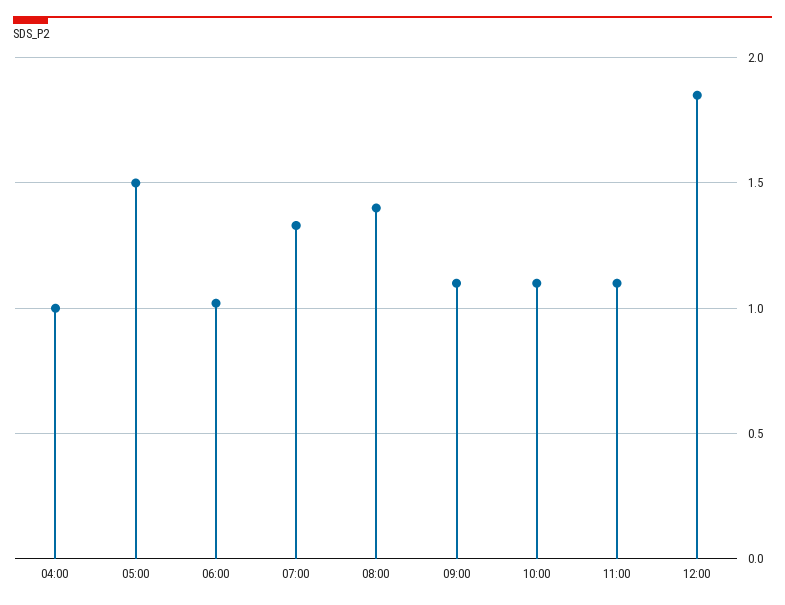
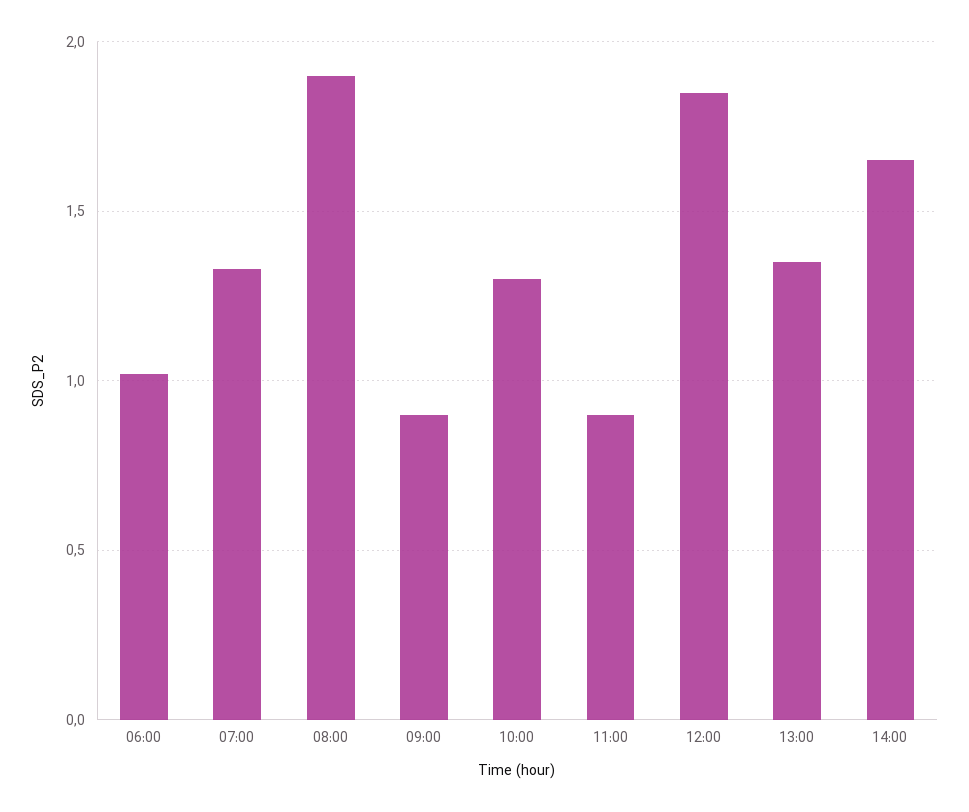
04:00: 1 -> none
05:00: 1.5 -> none
08:00: 1.4 -> 1.9
09:00: 1.1 -> 0.9
10:00: 1.1 -> 1.3
11:00: 1.1 -> 0.9
13:00: none -> 1.35
14:00: none -> 1.65

